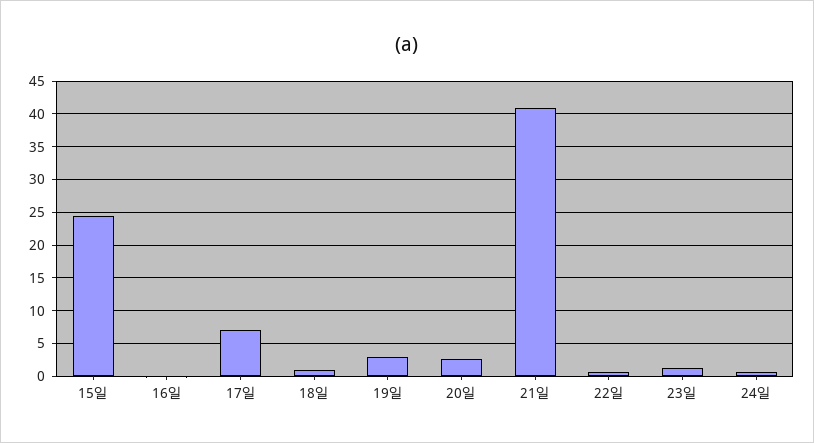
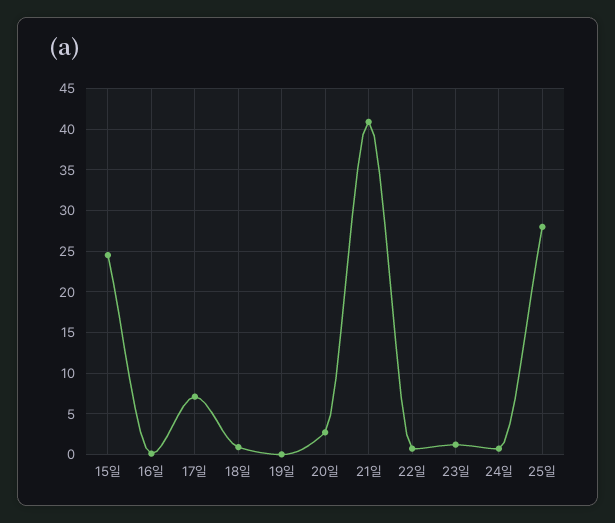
19일: 3 -> 0
25일: none -> 28

